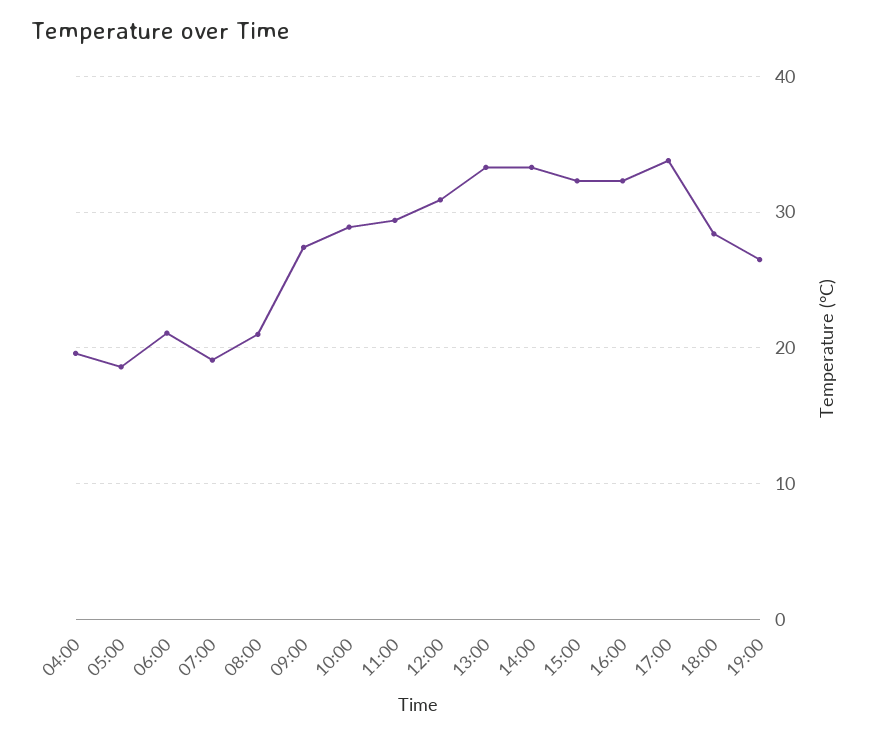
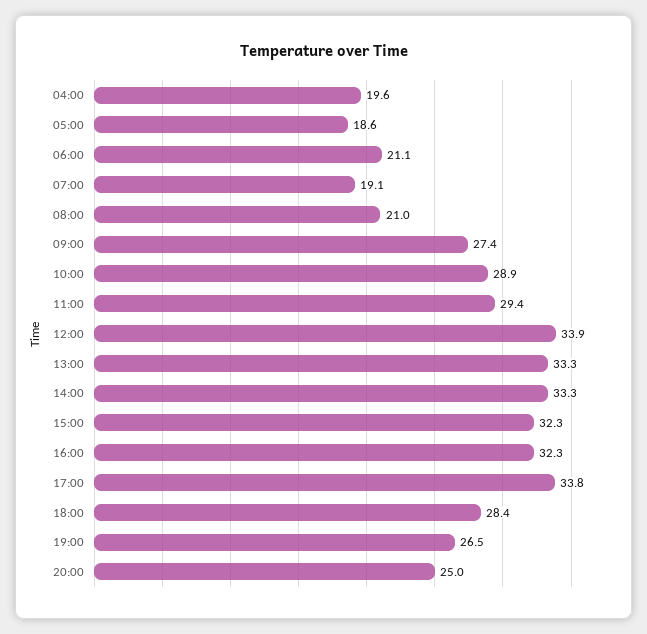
12:00: 31 -> 33.9
20:00: none -> 25

